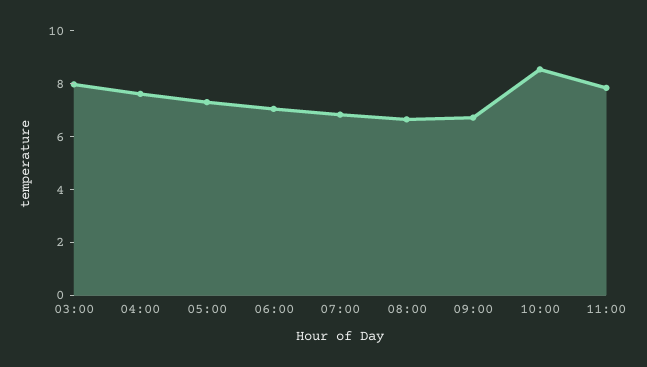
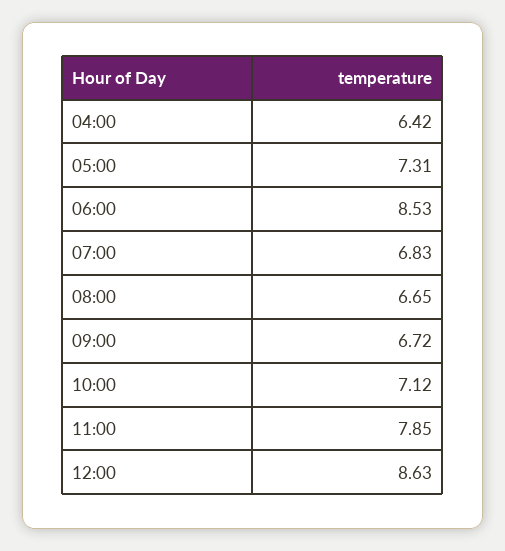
03:00: 8 -> none
04:00: 7.5 -> 6.42
06:00: 7 -> 8.53
10:00: 8.5 -> 7.12
12:00: none -> 8.63

